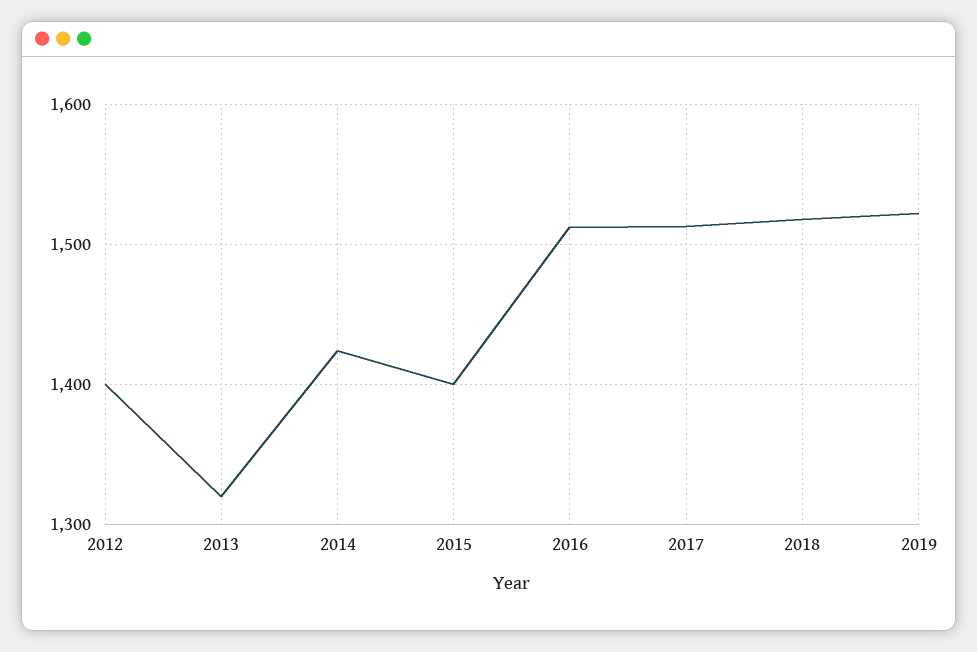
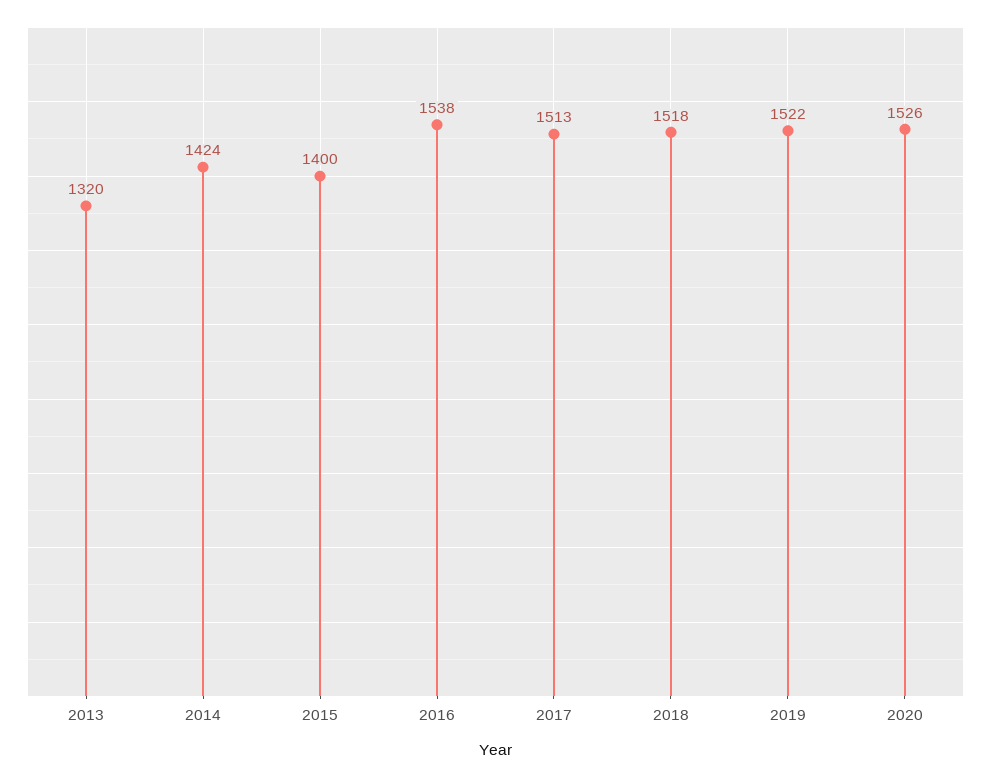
2012: 1400 -> none
2016: 1510 -> 1538
2020: none -> 1526

